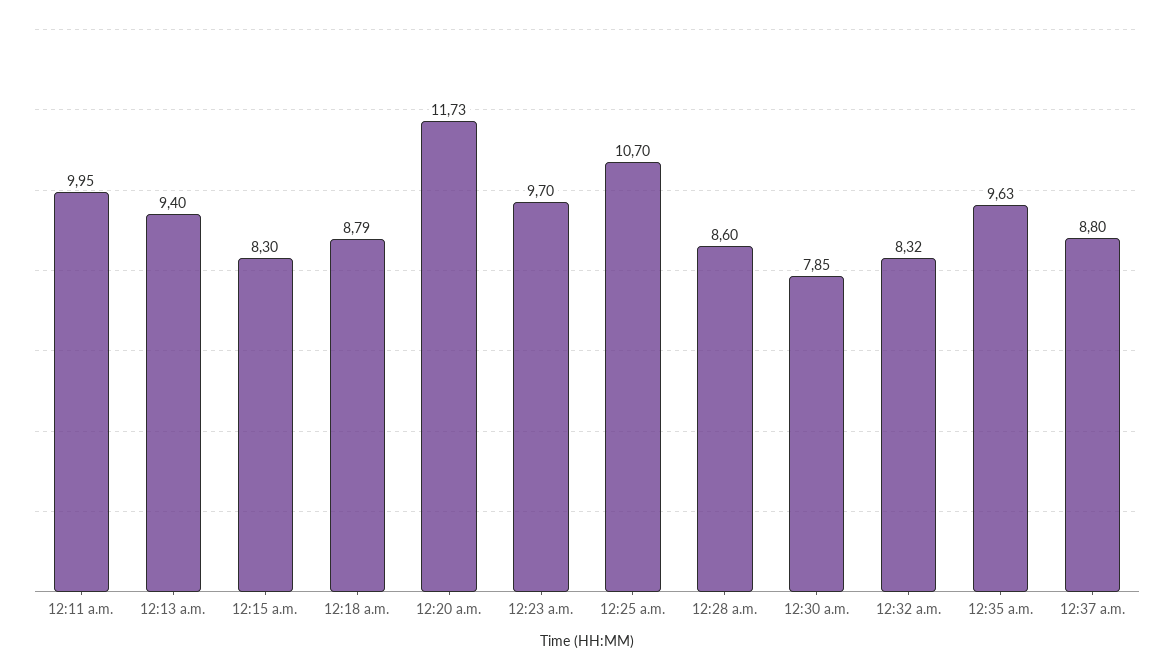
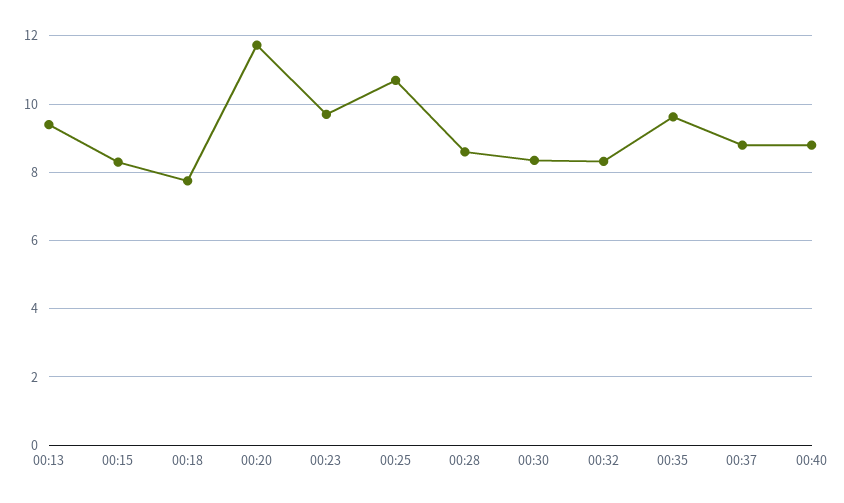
12:11 a.m.: 9.95 -> none
12:18 a.m.: 8.79 -> 7.8
12:30 a.m.: 7.85 -> 8.4
00:40: none -> 8.8

